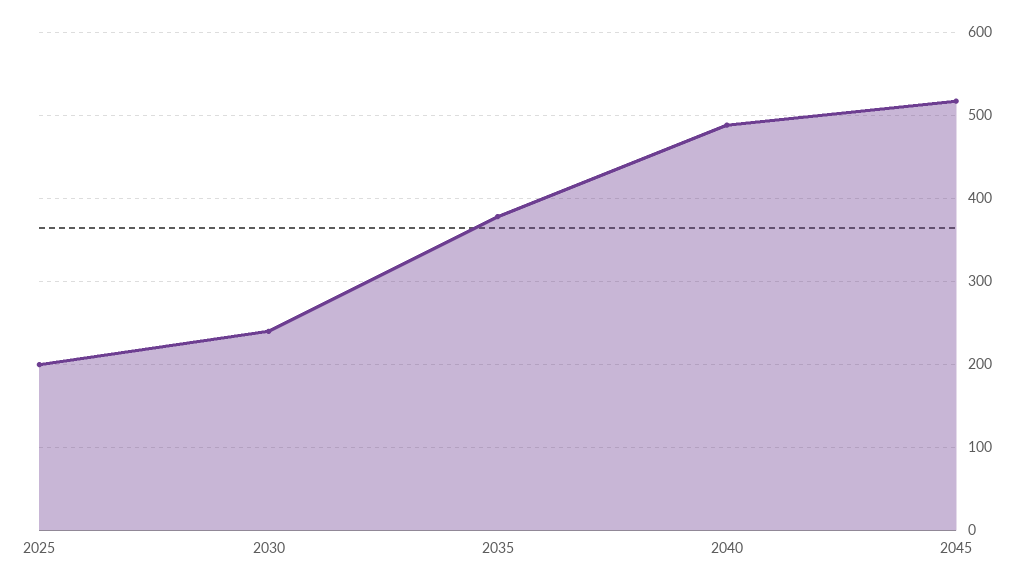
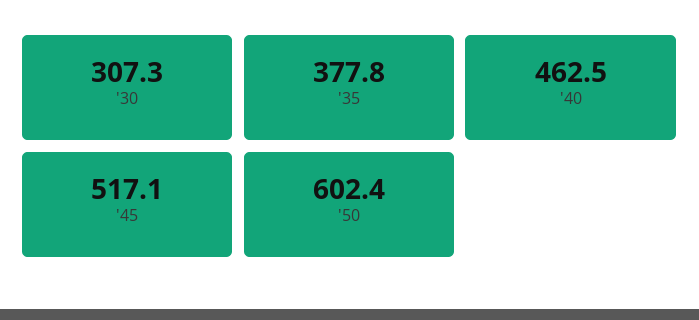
2025: 200 -> none
2030: 240 -> 307.3
2040: 490 -> 462.5
'50: none -> 602.4

